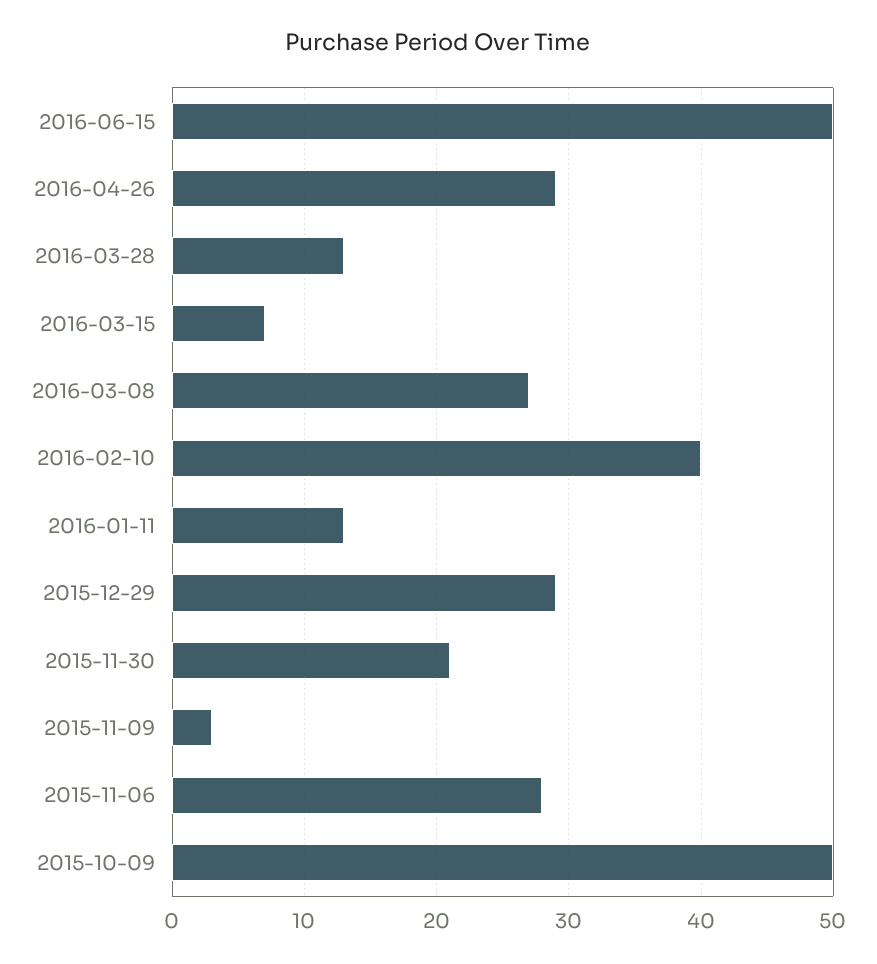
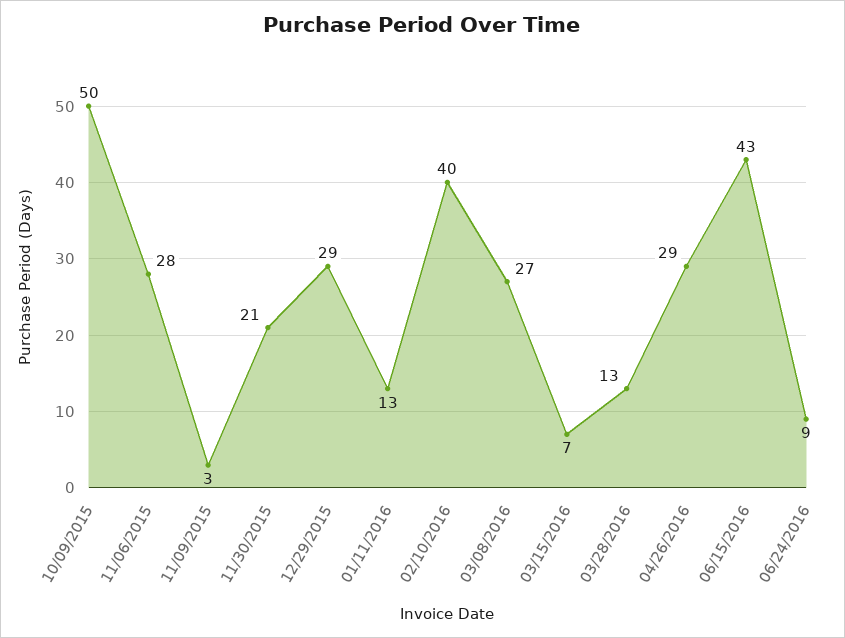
2016-06-15: 50 -> 43
06/24/2016: none -> 9

